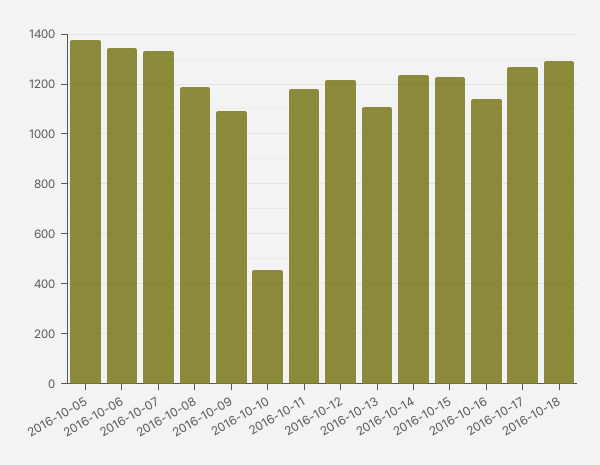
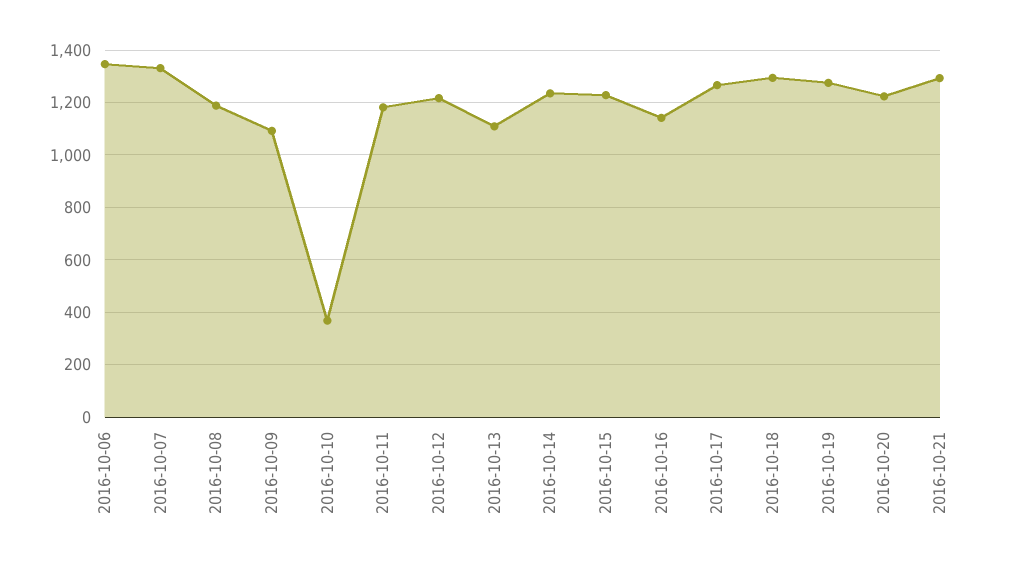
2016-10-05: 1375 -> none
2016-10-10: 450 -> 375
2016-10-19: none -> 1275
2016-10-20: none -> 1225
2016-10-21: none -> 1300

